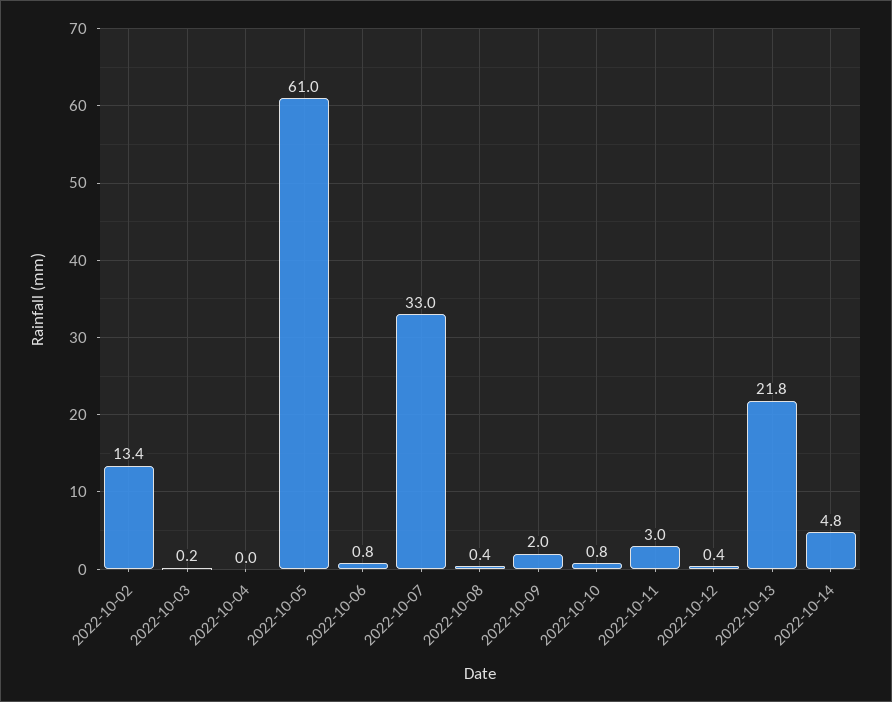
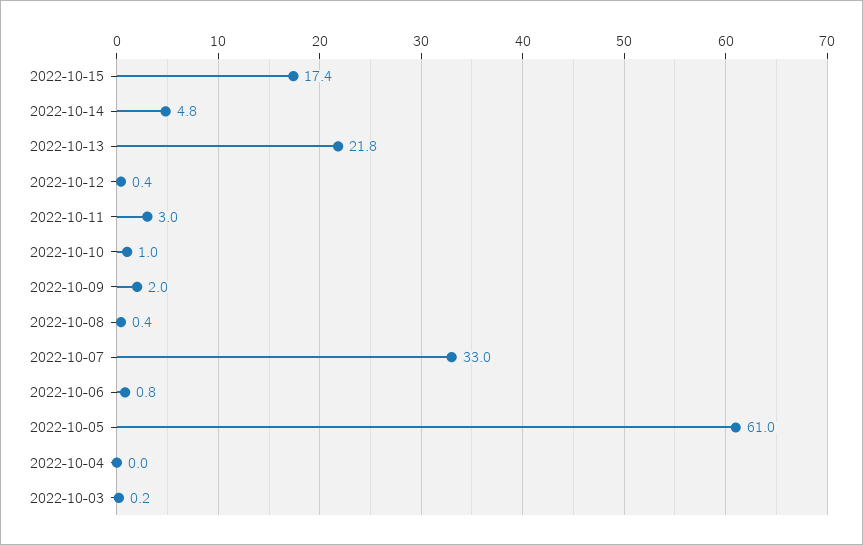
2022-10-02: 13.4 -> none
2022-10-10: 0.8 -> 1
2022-10-15: none -> 17.4

